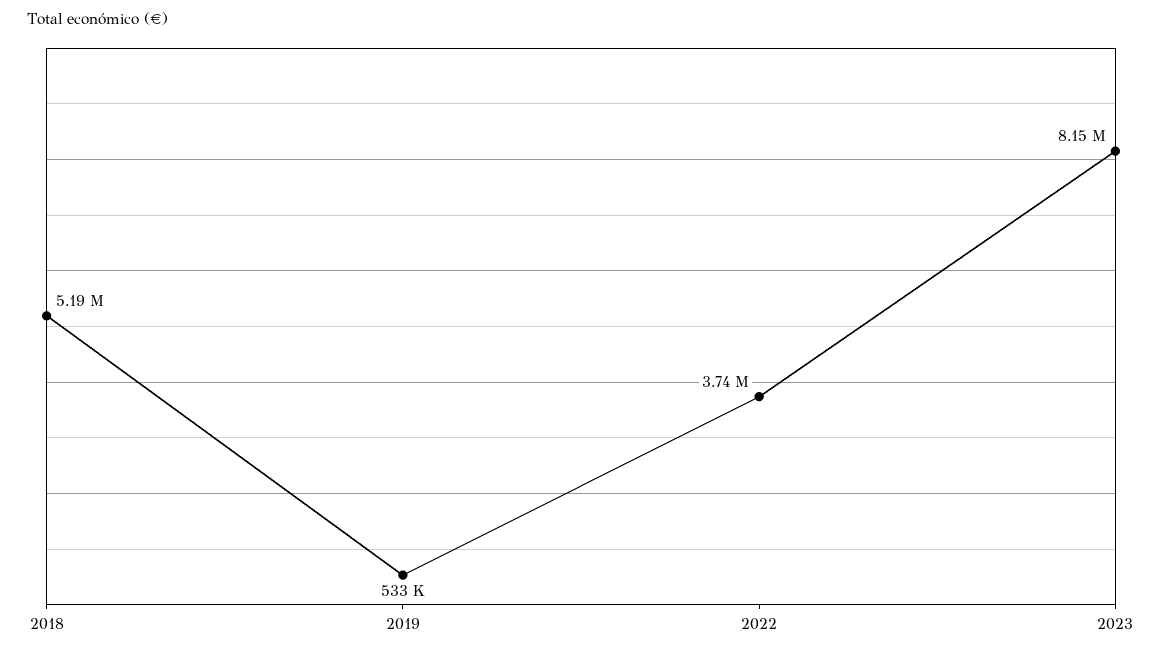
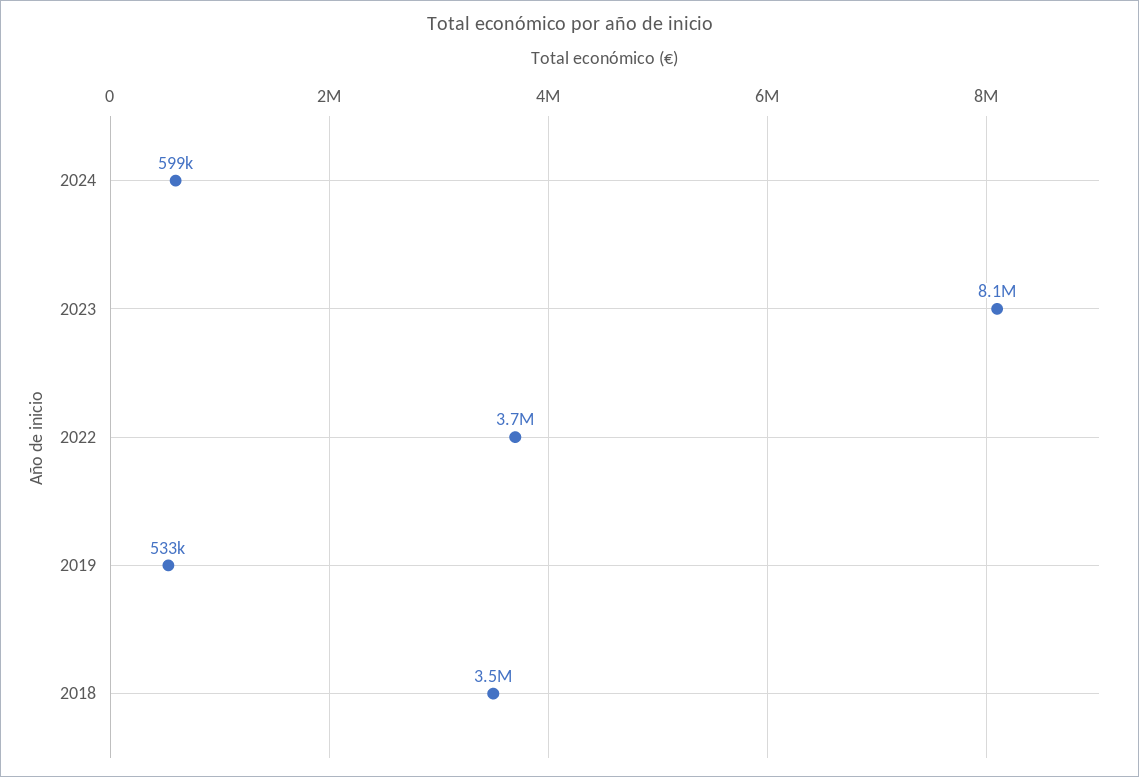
2018: 5190000 -> 3500000
2024: none -> 599000

